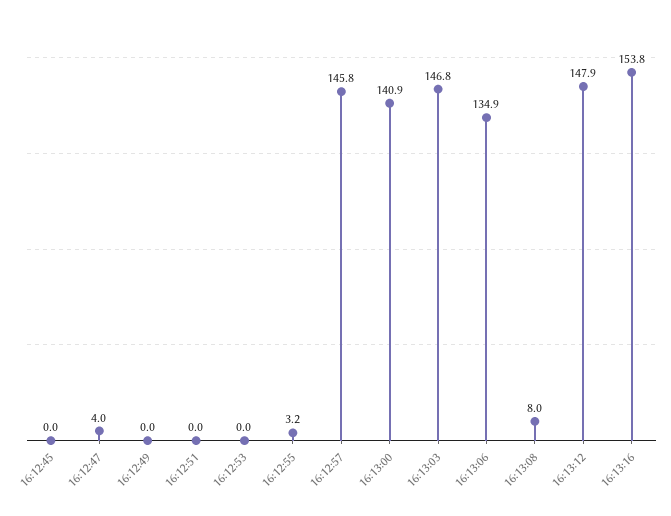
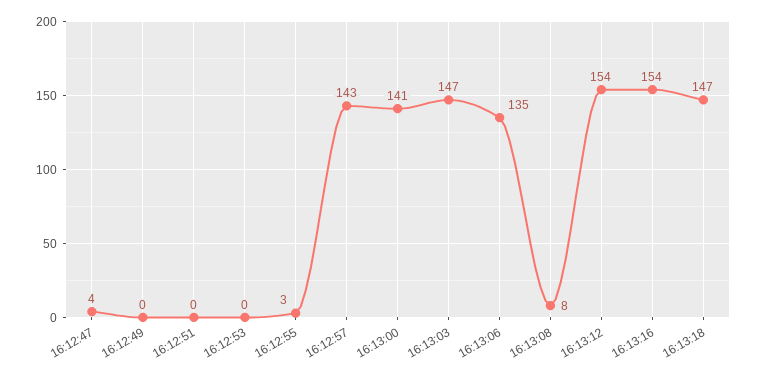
16:12:45: 0 -> none
16:12:57: 145.8 -> 143
16:13:12: 147.9 -> 154
16:13:18: none -> 147

